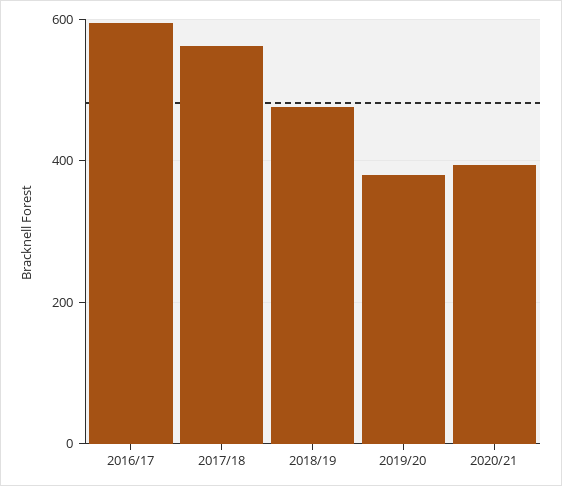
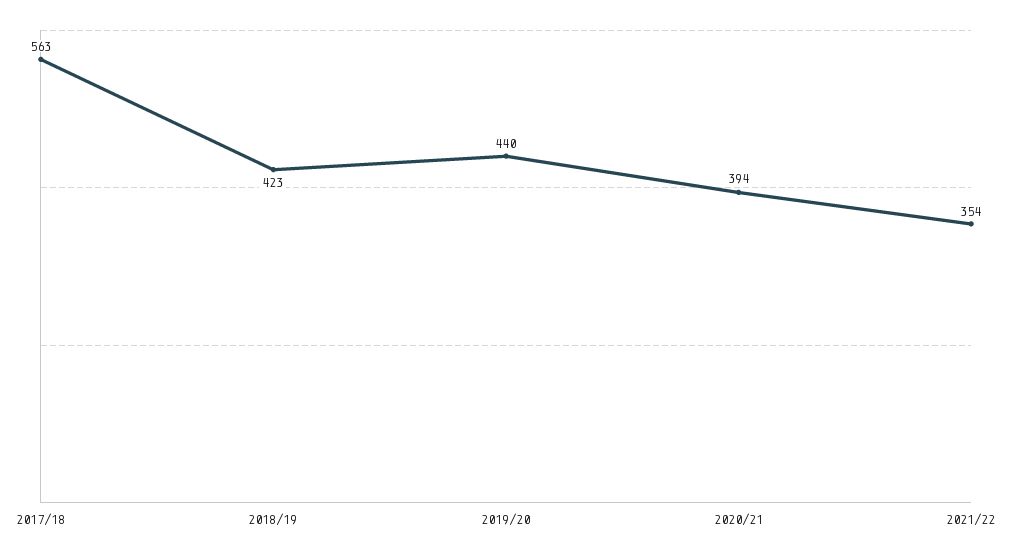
2016/17: 600 -> none
2018/19: 480 -> 423
2019/20: 380 -> 440
2021/22: none -> 354

